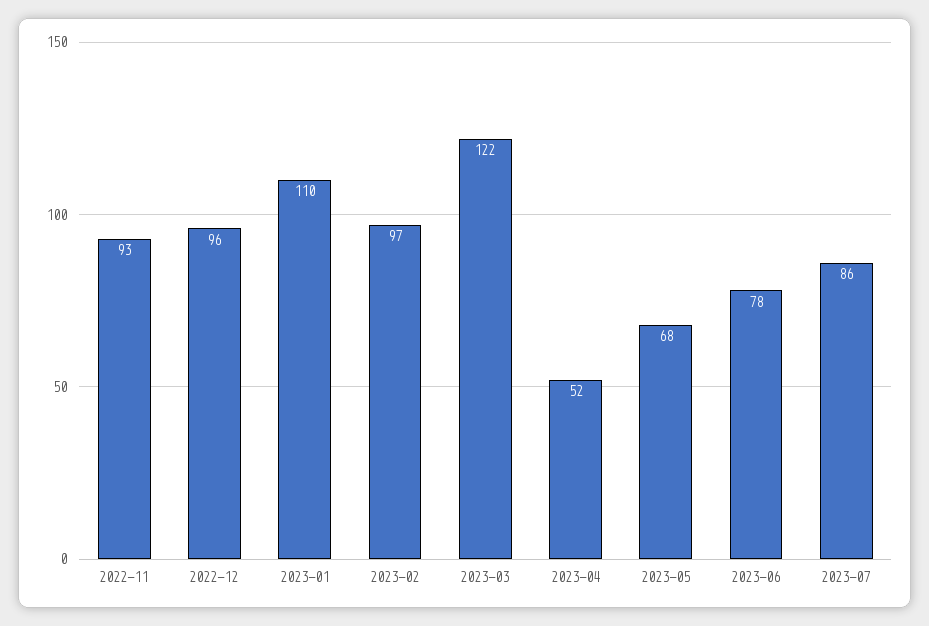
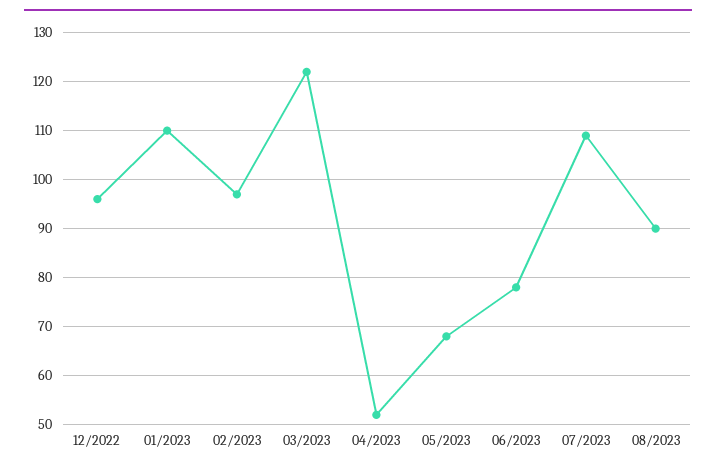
2022-11: 93 -> none
2023-07: 86 -> 110
08/2023: none -> 90

